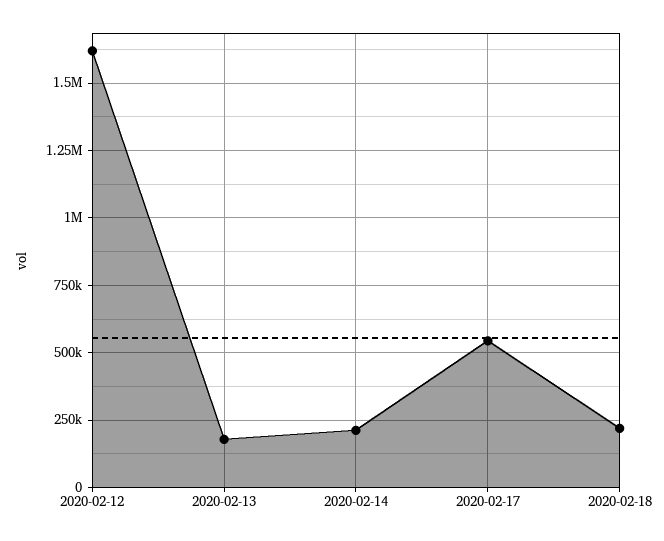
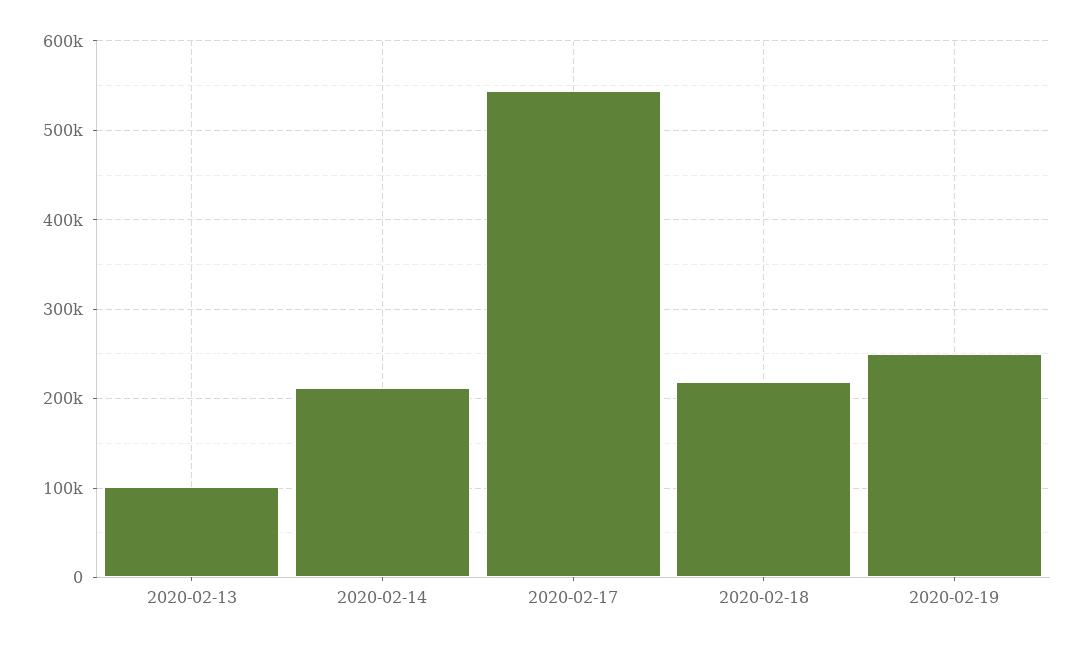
2020-02-12: 1625000 -> none
2020-02-13: 175000 -> 100000
2020-02-19: none -> 250000

